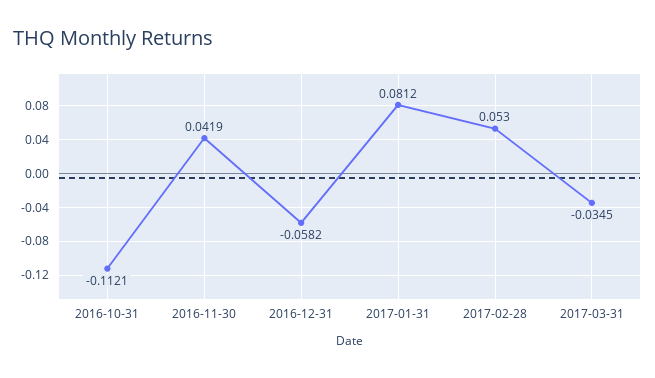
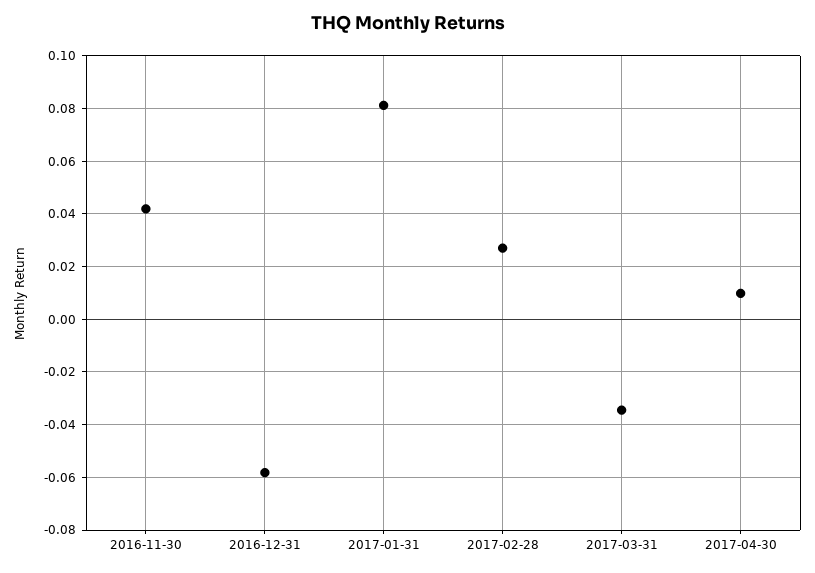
2016-10-31: -0.1121 -> none
2017-02-28: 0.053 -> 0.0275
2017-04-30: none -> 0.01

